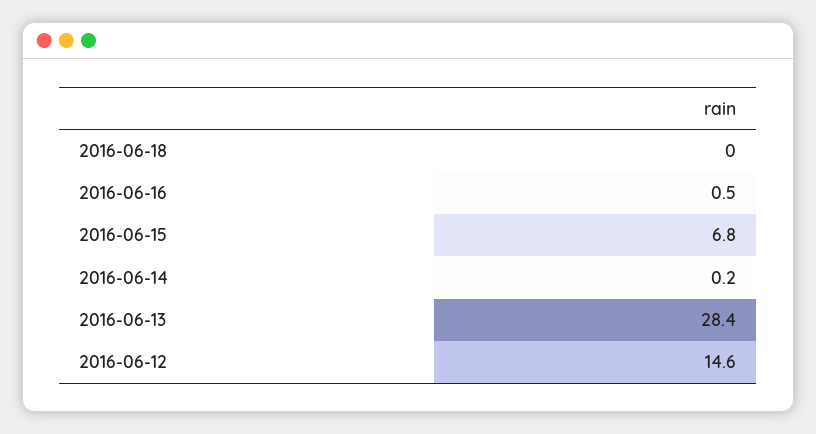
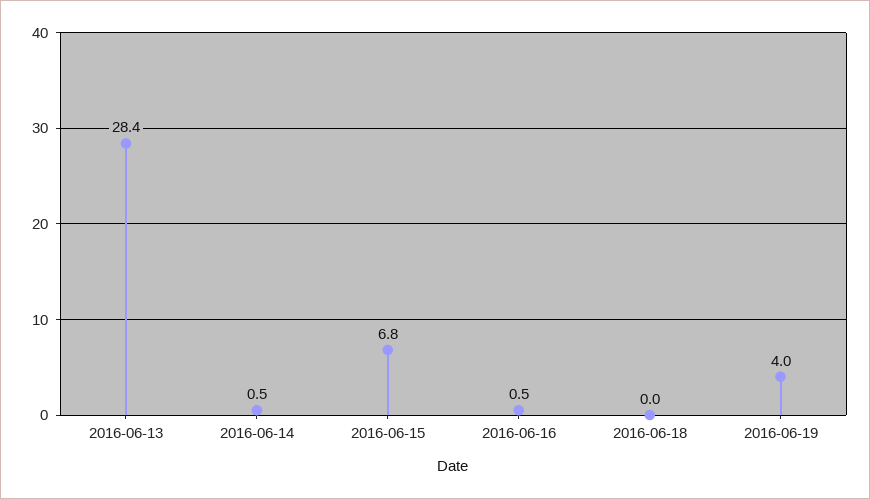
2016-06-14: 0.2 -> 0.5
2016-06-12: 14.6 -> none
2016-06-19: none -> 4

